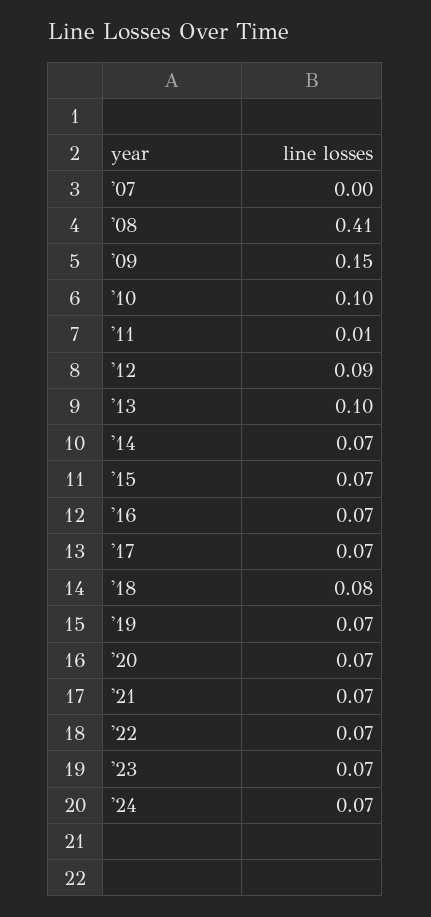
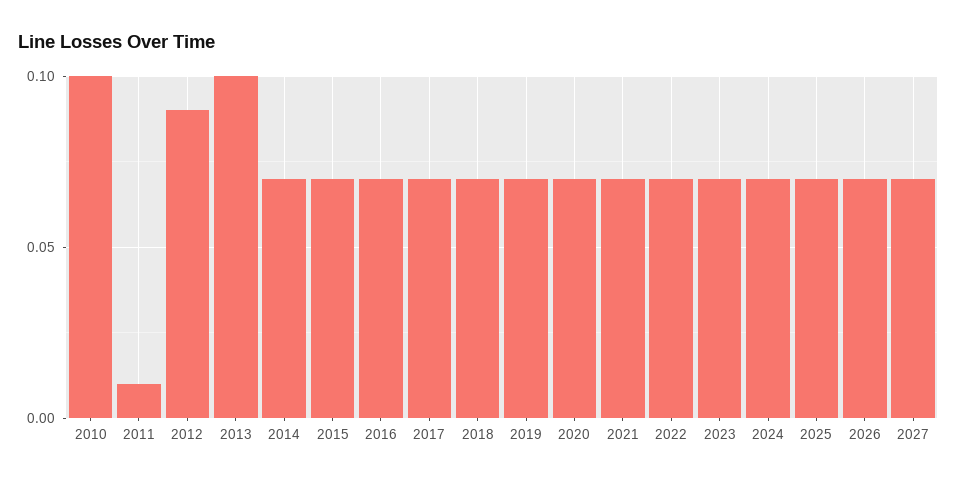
'07: 0 -> none
'08: 0.41 -> none
'09: 0.15 -> none
'18: 0.08 -> 0.07
2025: none -> 0.07
2026: none -> 0.07
2027: none -> 0.07

